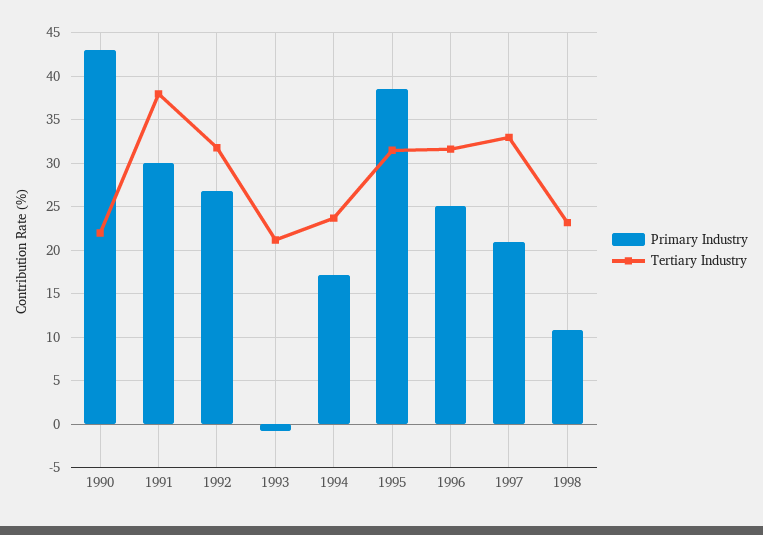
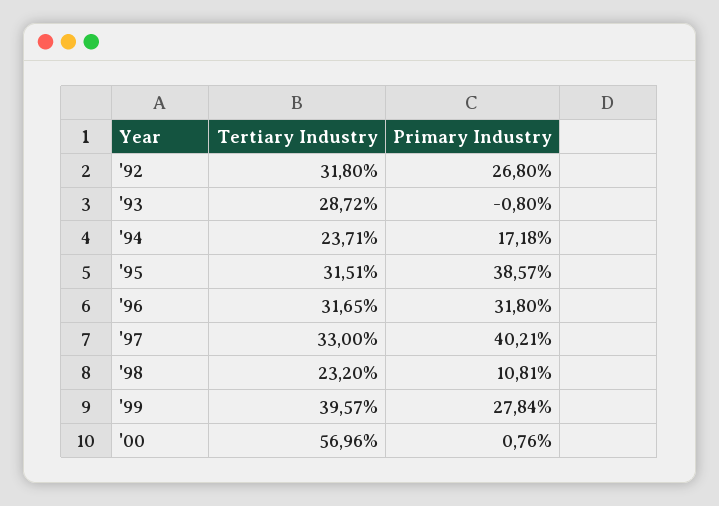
Primary Industry, 1990: 43 -> none
Tertiary Industry, 1990: 22 -> none
Primary Industry, 1991: 30 -> none
Tertiary Industry, 1991: 38 -> none
Tertiary Industry, 1993: 21 -> 28.72
Primary Industry, 1996: 25 -> 31.8
Primary Industry, 1997: 21 -> 40.21
Tertiary Industry, '99: none -> 39.57
Primary Industry, '99: none -> 27.84
Tertiary Industry, '00: none -> 56.96
Primary Industry, '00: none -> 0.76

